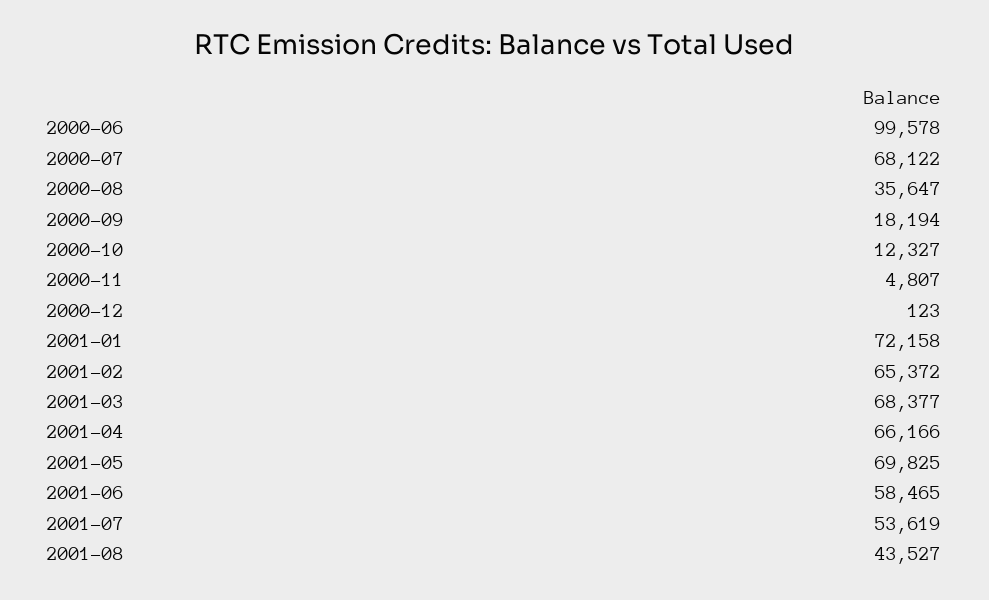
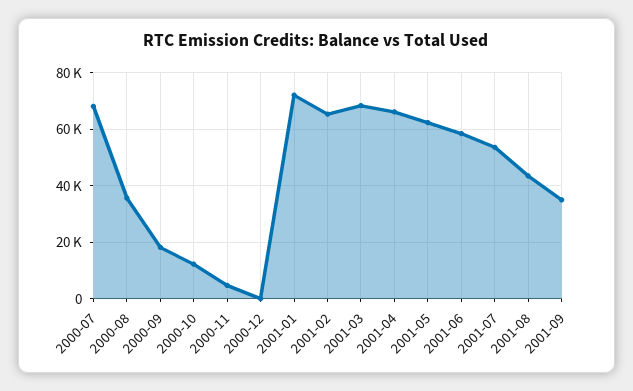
2000-06: 99578 -> none
2001-05: 69825 -> 62500
2001-09: none -> 35000

